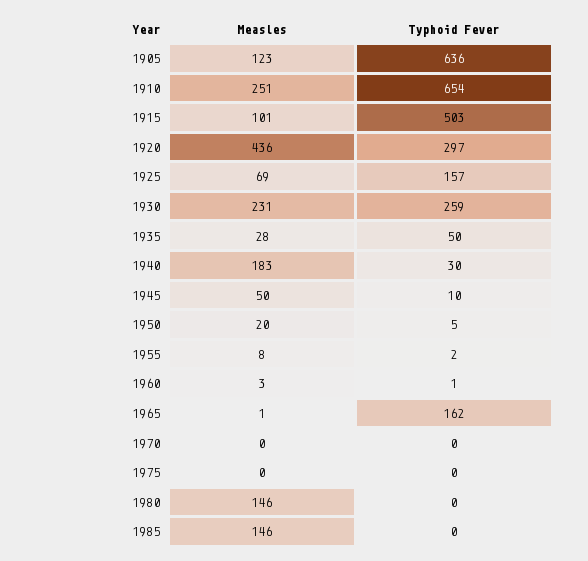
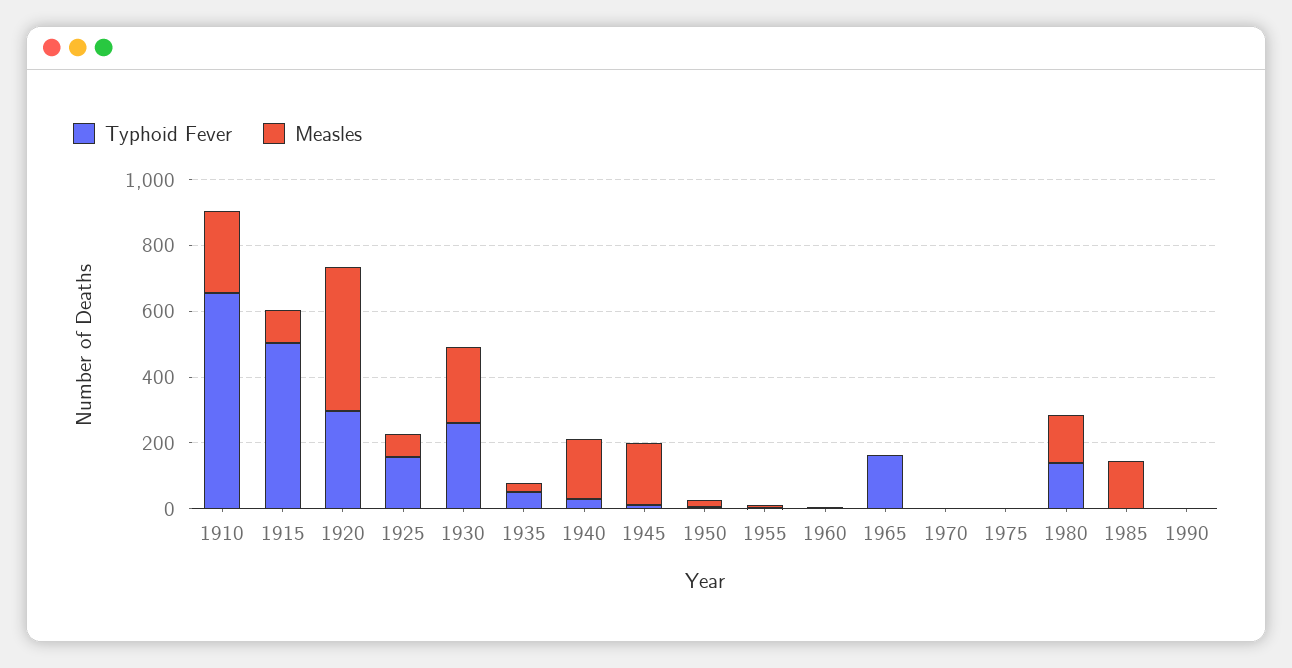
Measles, 1905: 123 -> none
Typhoid Fever, 1905: 636 -> none
Measles, 1945: 50 -> 200
Typhoid Fever, 1980: 0 -> 150
Typhoid Fever, 1990: none -> 0
Measles, 1990: none -> 0

